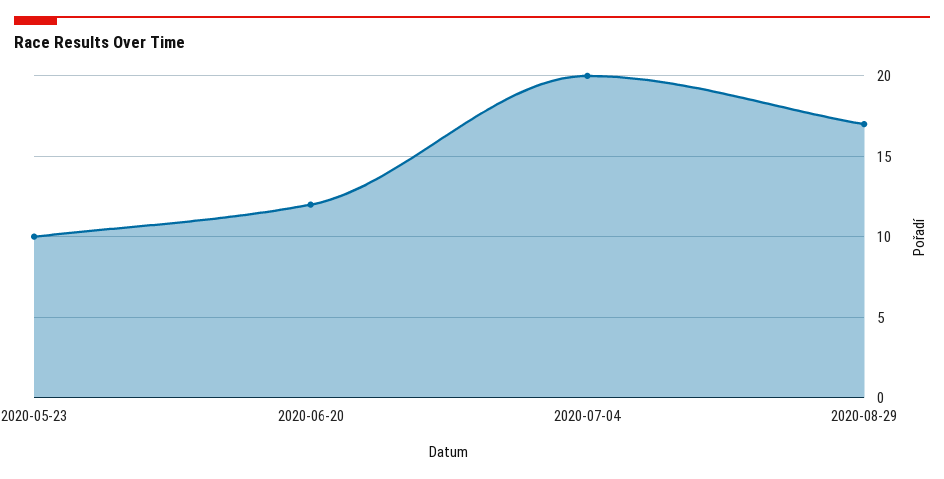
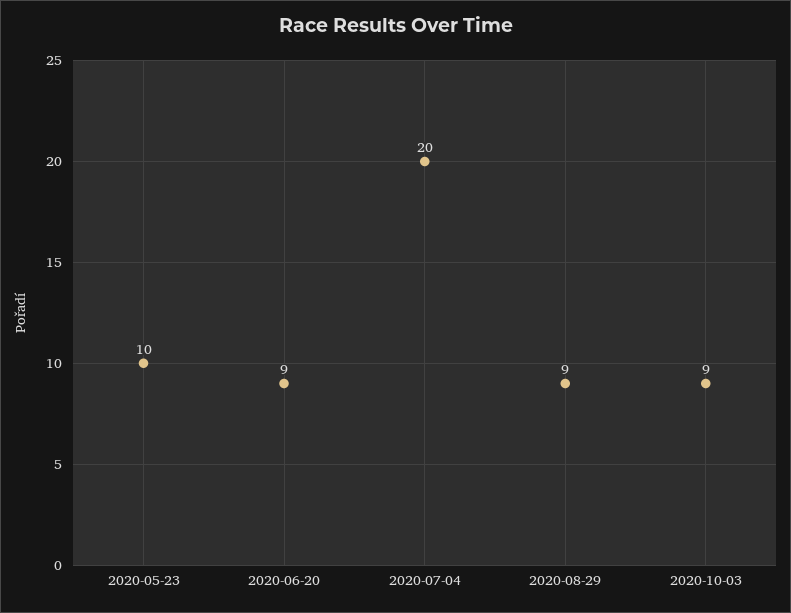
2020-06-20: 12 -> 9
2020-08-29: 17 -> 9
2020-10-03: none -> 9

